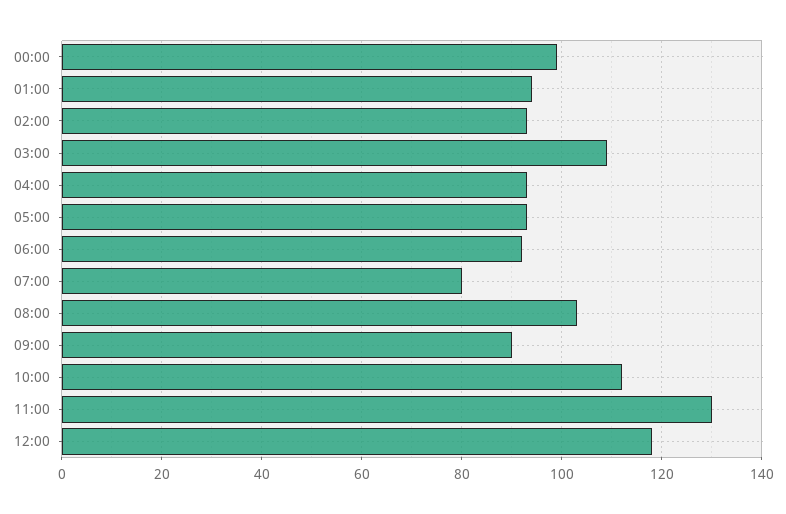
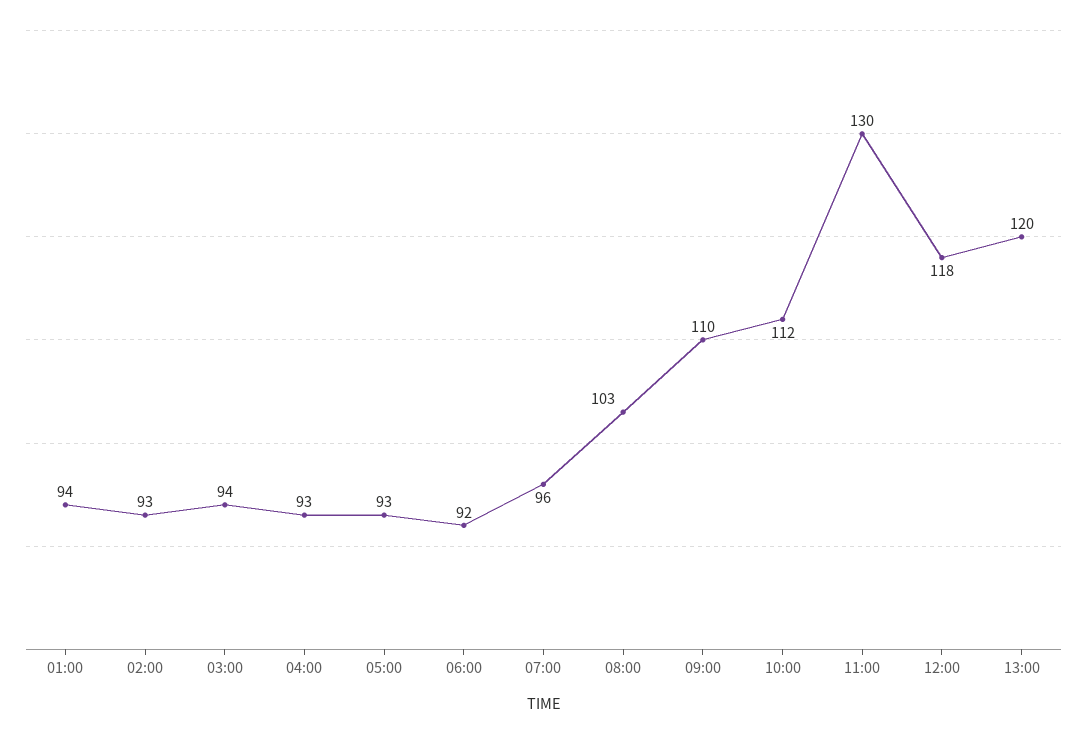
00:00: 100 -> none
03:00: 110 -> 94
07:00: 80 -> 96
09:00: 90 -> 110
13:00: none -> 120

